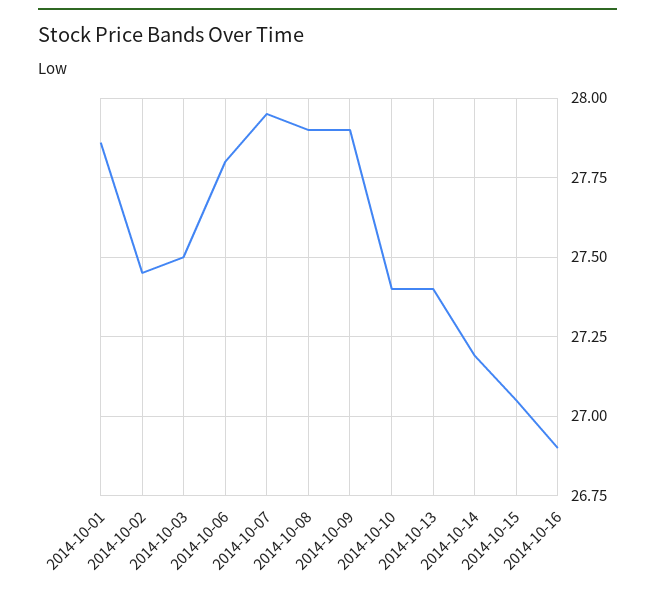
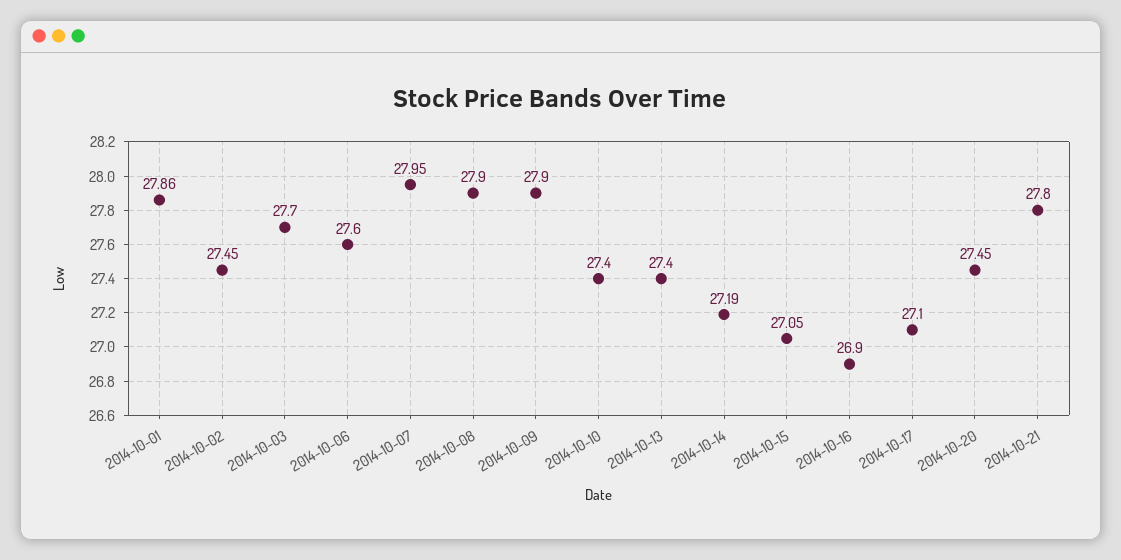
2014-10-03: 27.5 -> 27.7
2014-10-06: 27.8 -> 27.6
2014-10-17: none -> 27.1
2014-10-20: none -> 27.45
2014-10-21: none -> 27.8

